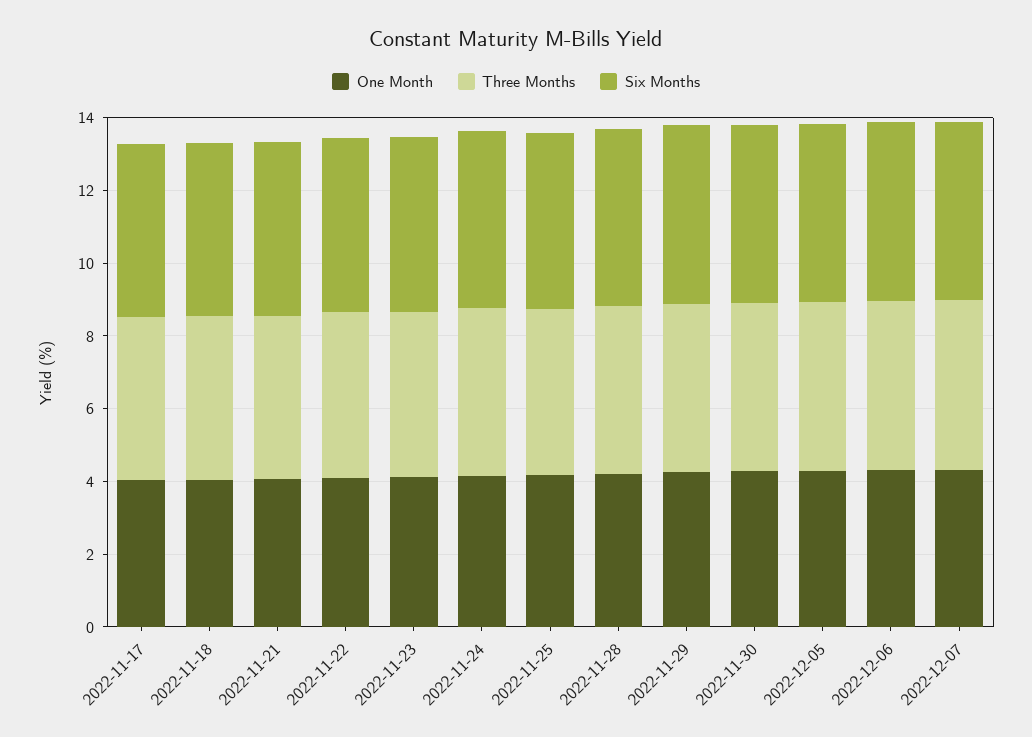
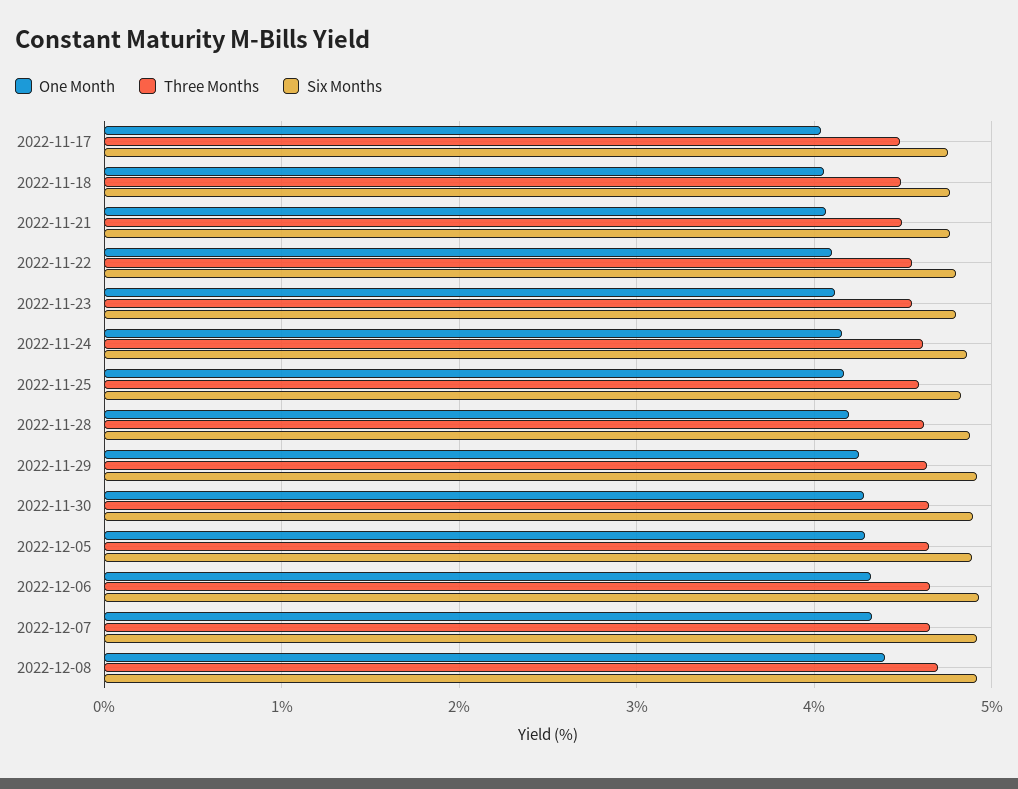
One Month, 2022-12-08: none -> 4.4
Three Months, 2022-12-08: none -> 4.7
Six Months, 2022-12-08: none -> 4.9

